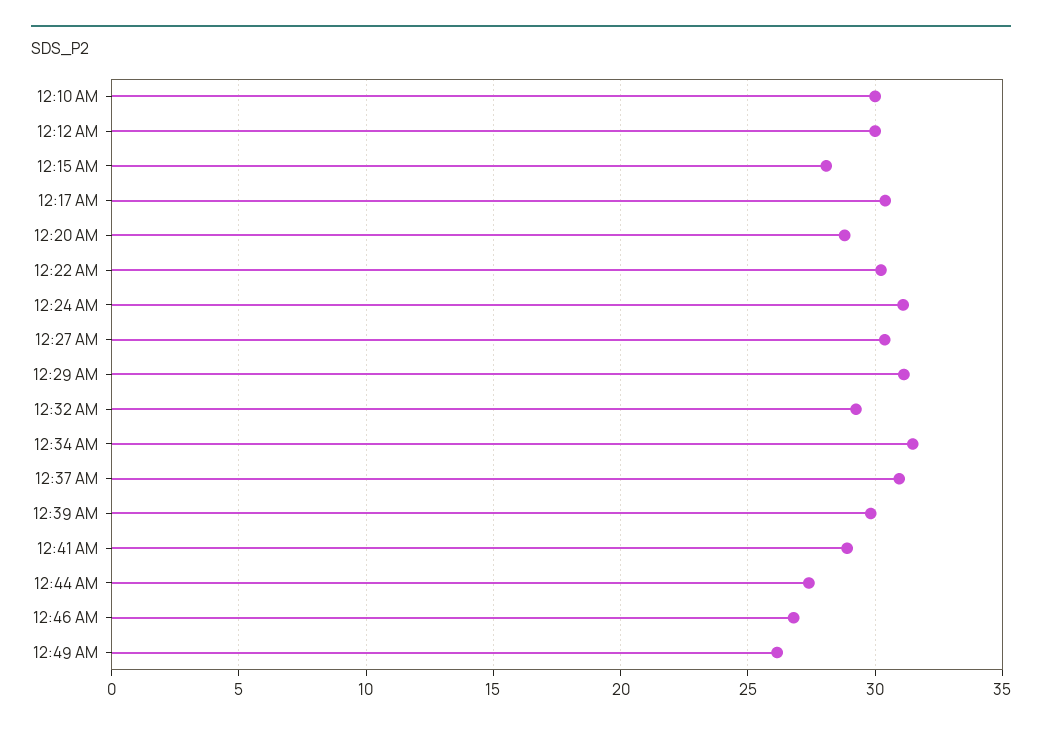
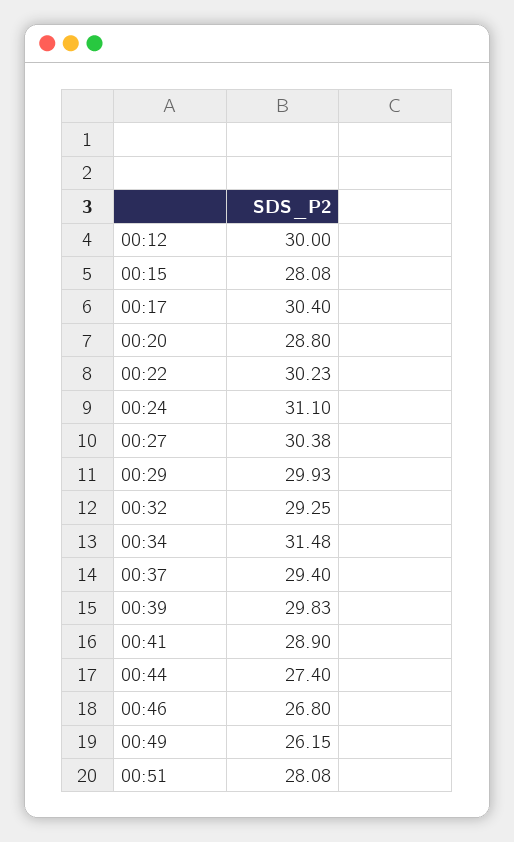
12:10 AM: 30 -> none
12:29 AM: 31 -> 29.93
12:37 AM: 31 -> 29.4
00:51: none -> 28.08

